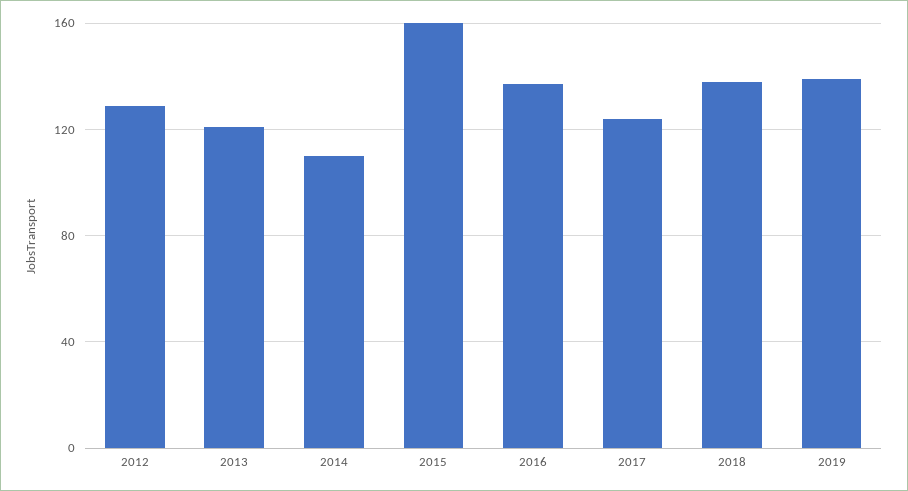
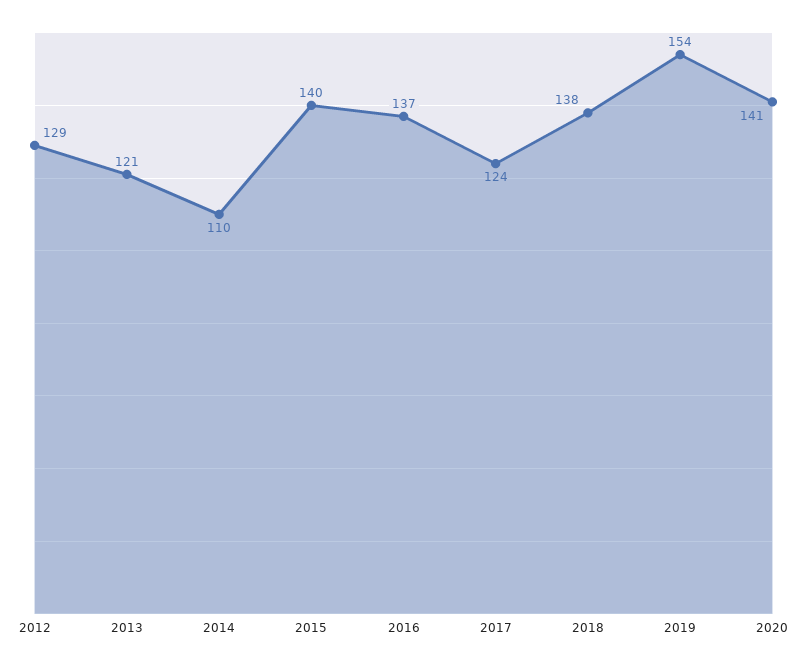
2015: 160 -> 140
2019: 140 -> 154
2020: none -> 141

